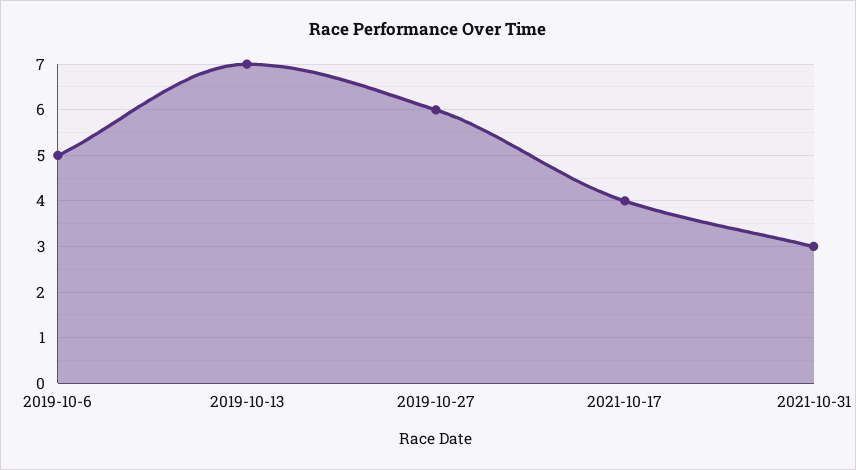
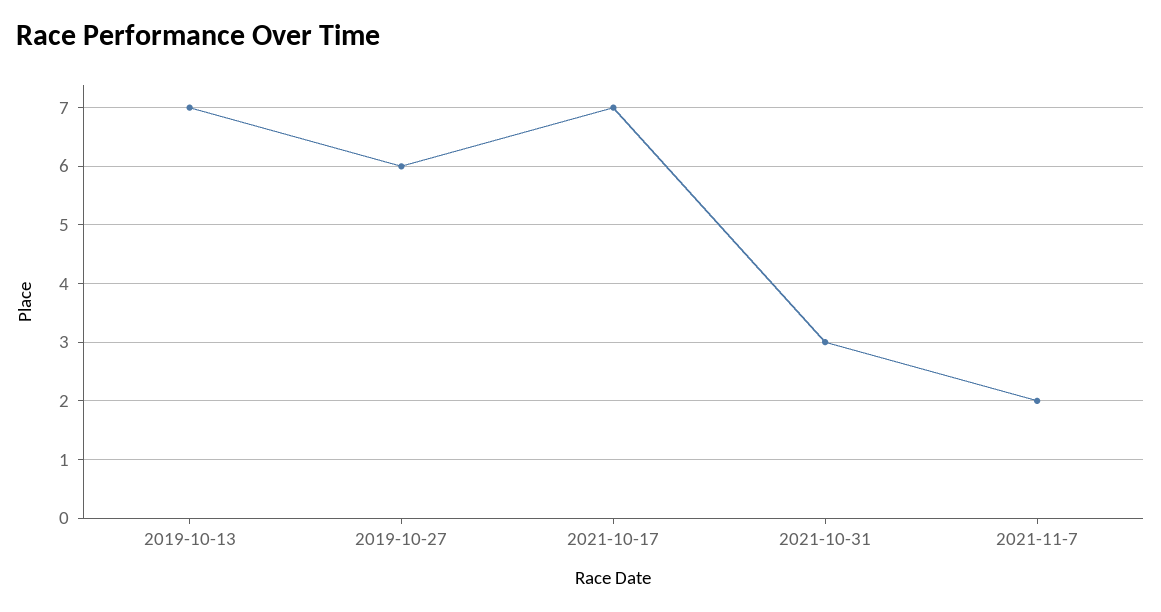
2019-10-6: 5 -> none
2021-10-17: 4 -> 7
2021-11-7: none -> 2

